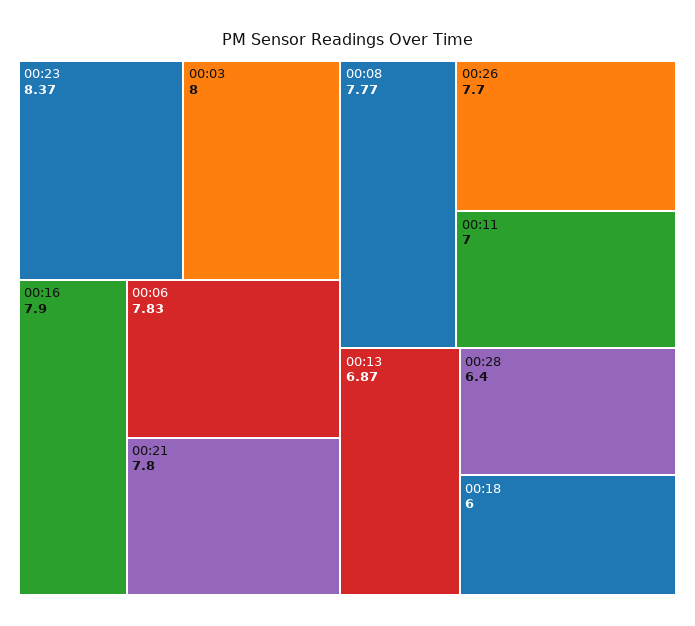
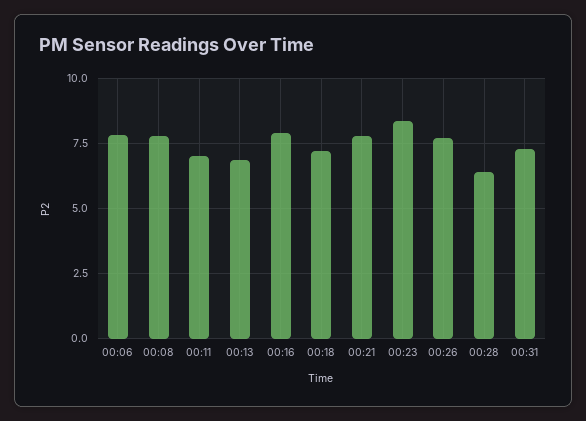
00:03: 8 -> none
00:18: 6 -> 7.25
00:31: none -> 7.25

